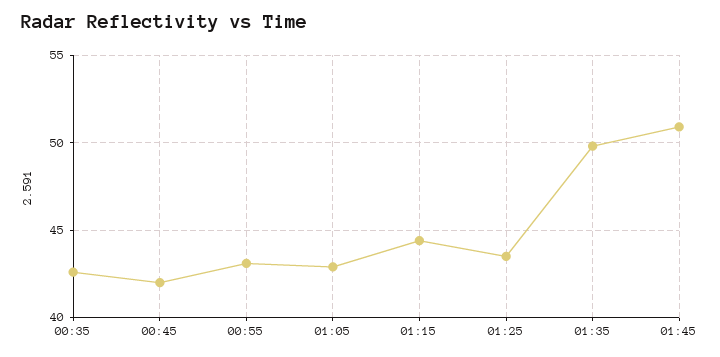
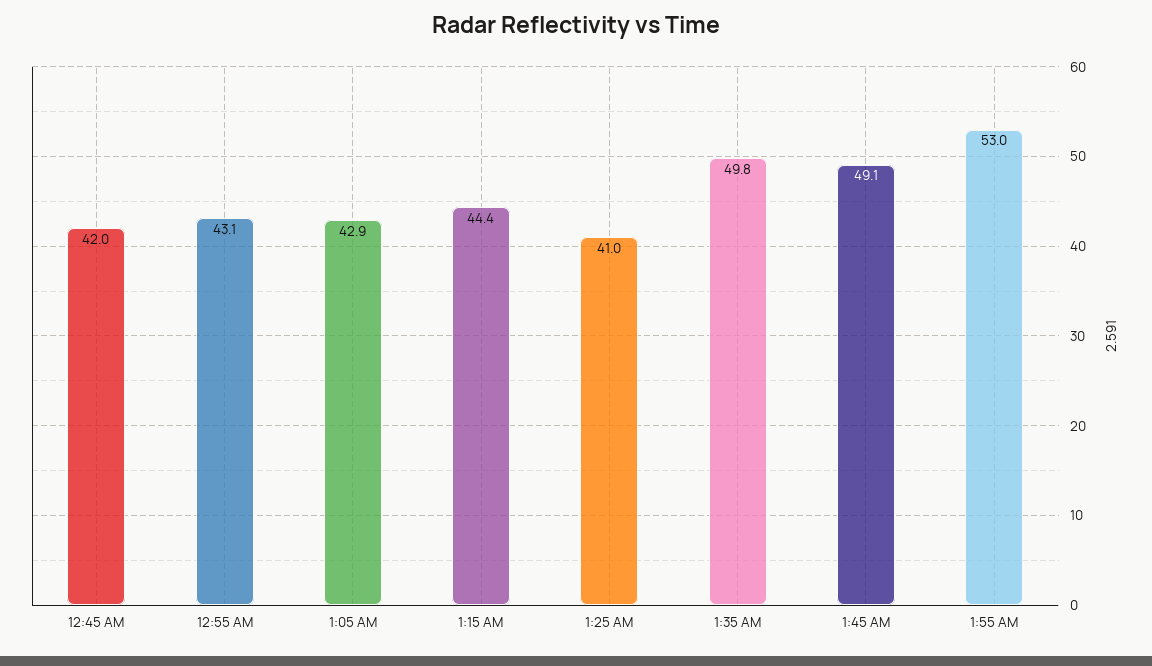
00:35: 42.5 -> none
01:25: 43.5 -> 41
01:45: 51 -> 49.1
1:55 AM: none -> 53

